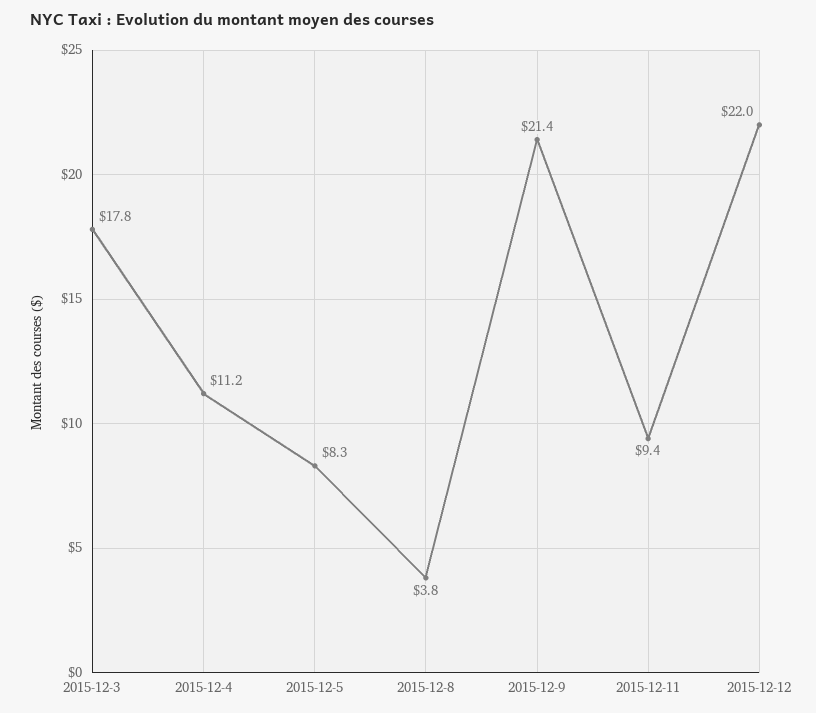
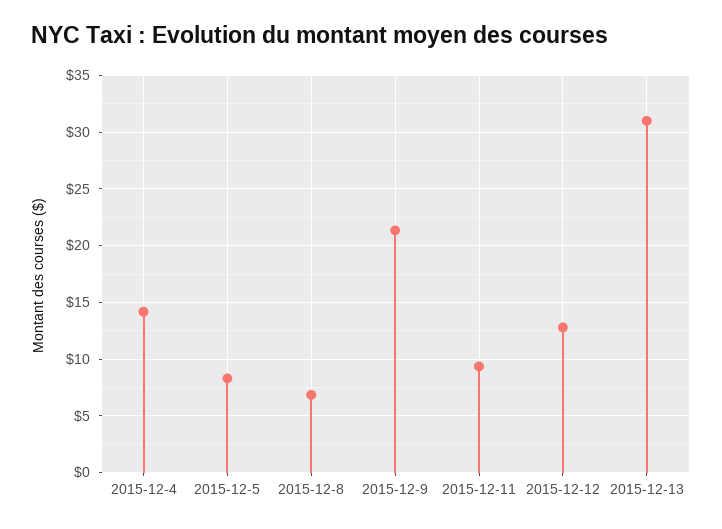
2015-12-3: 17.8 -> none
2015-12-4: 11.2 -> 14
2015-12-8: 3.8 -> 7
2015-12-12: 22 -> 13
2015-12-13: none -> 31

